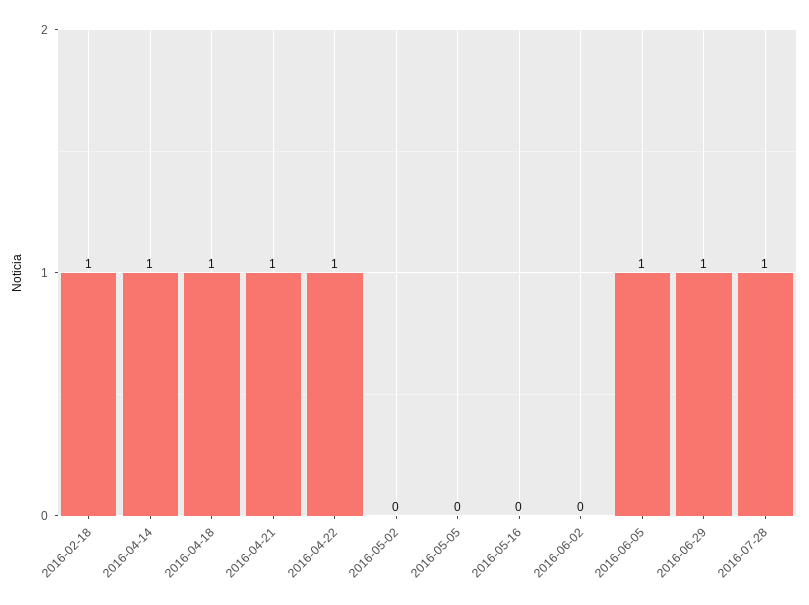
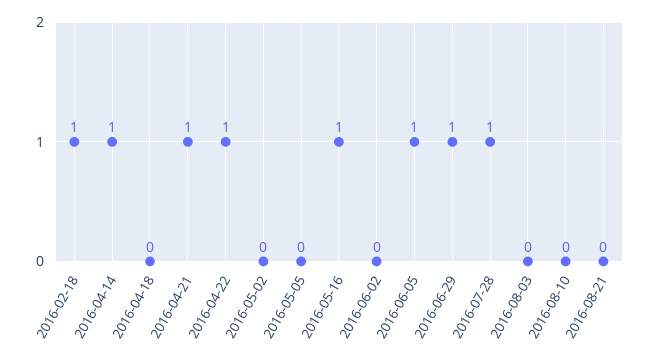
2016-04-18: 1 -> 0
2016-05-16: 0 -> 1
2016-08-03: none -> 0
2016-08-10: none -> 0
2016-08-21: none -> 0

